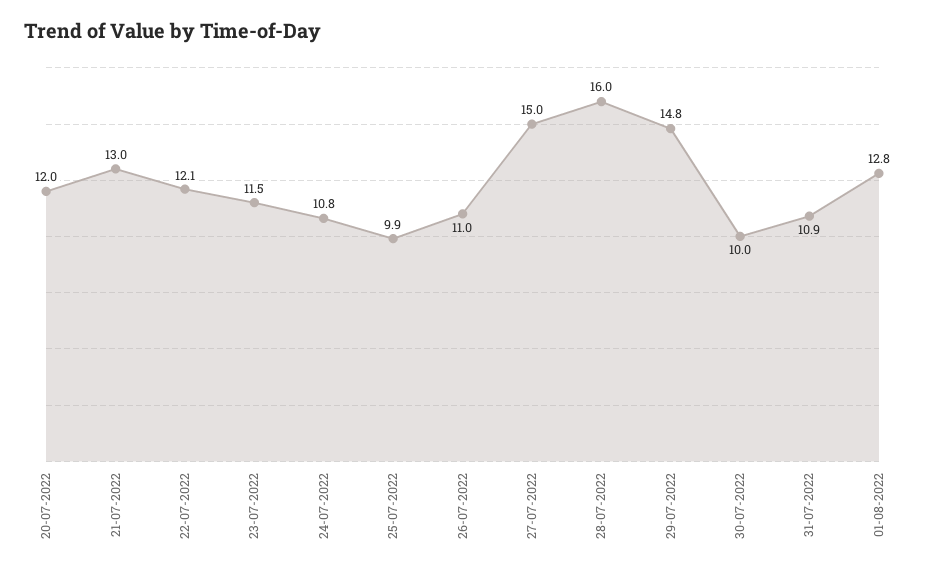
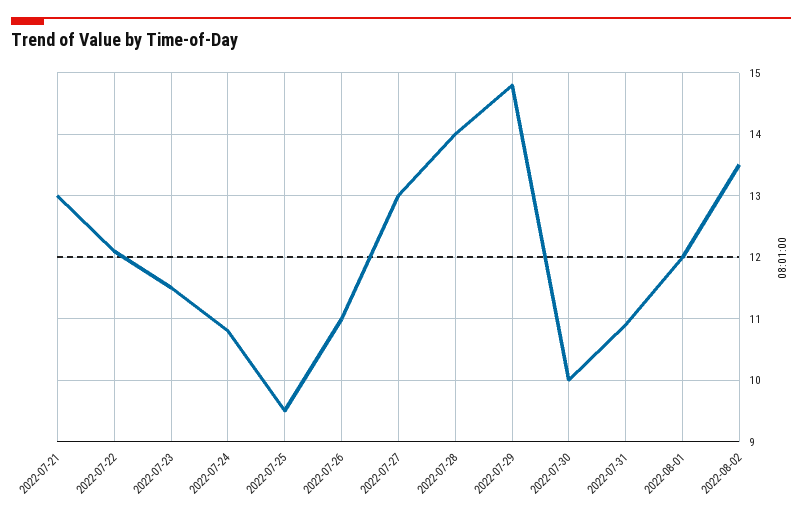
20-07-2022: 12 -> none
25-07-2022: 9.9 -> 9.5
27-07-2022: 15 -> 13
28-07-2022: 16 -> 14
01-08-2022: 12.8 -> 12
2022-08-02: none -> 13.5

